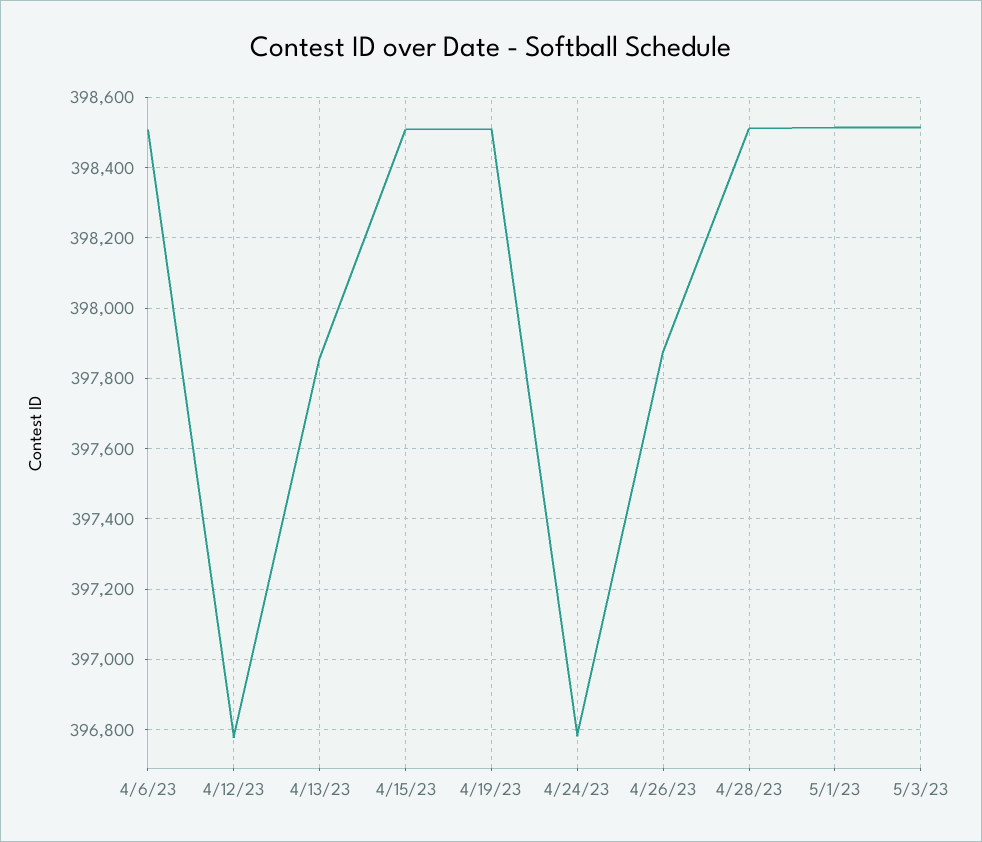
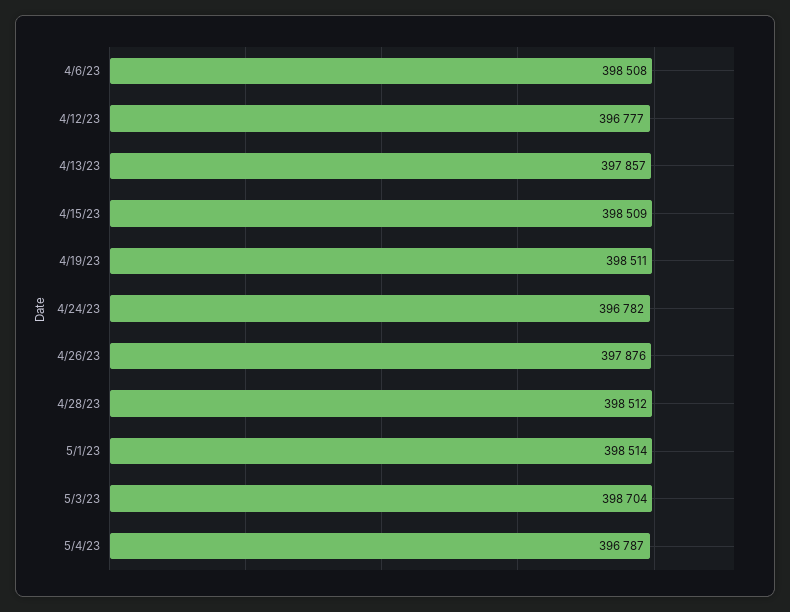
5/3/23: 398520 -> 398704
5/4/23: none -> 396787

